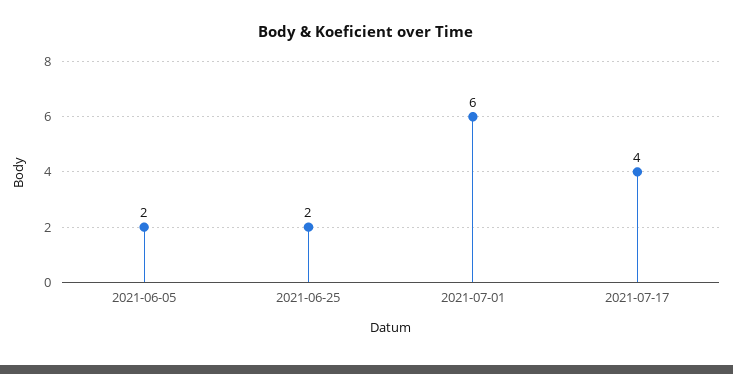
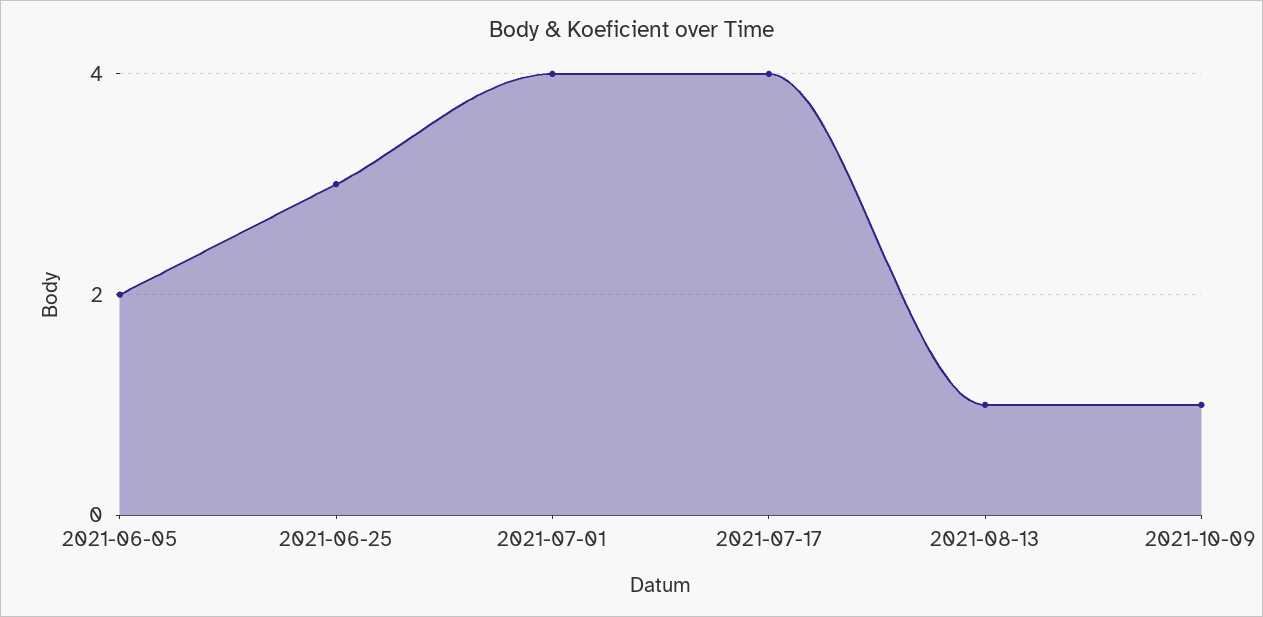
2021-06-25: 2 -> 3
2021-07-01: 6 -> 4
2021-08-13: none -> 1
2021-10-09: none -> 1

